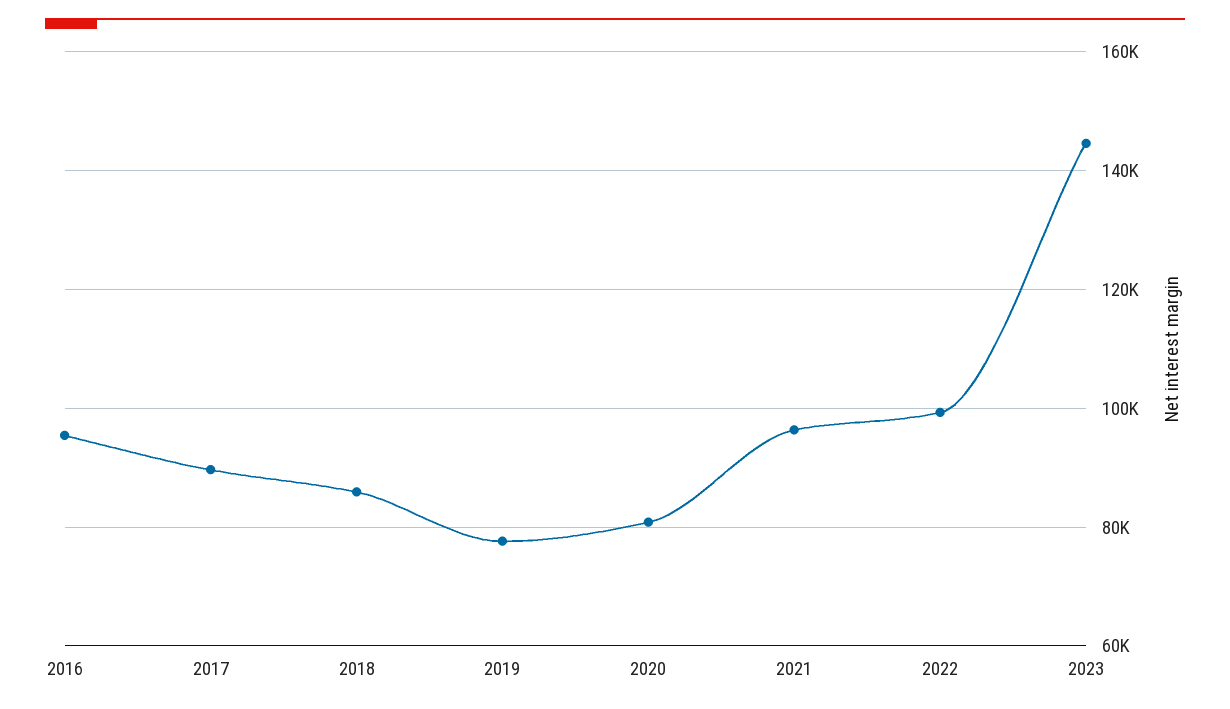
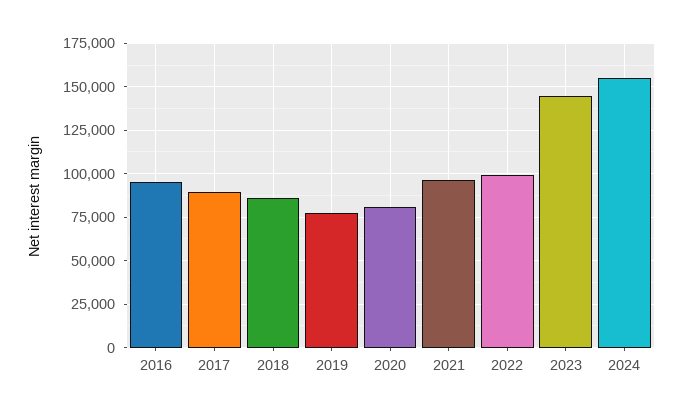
2024: none -> 155000

